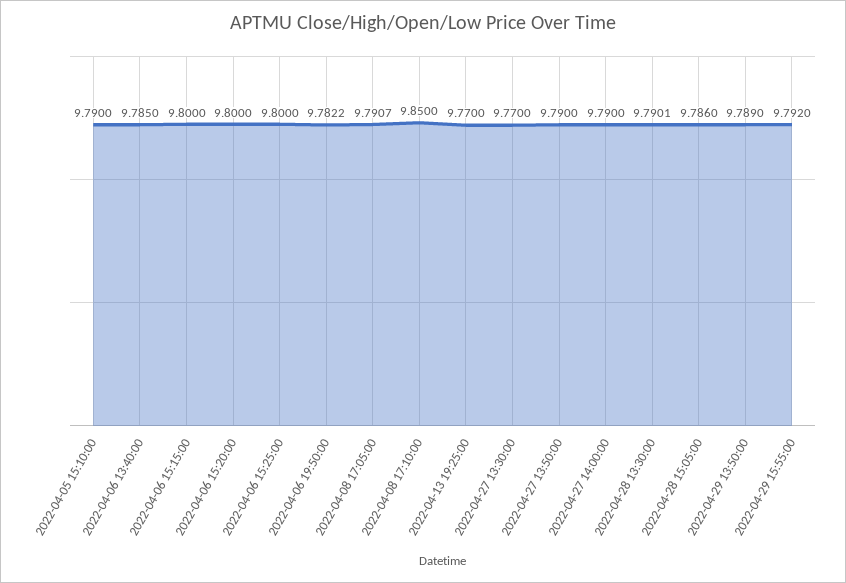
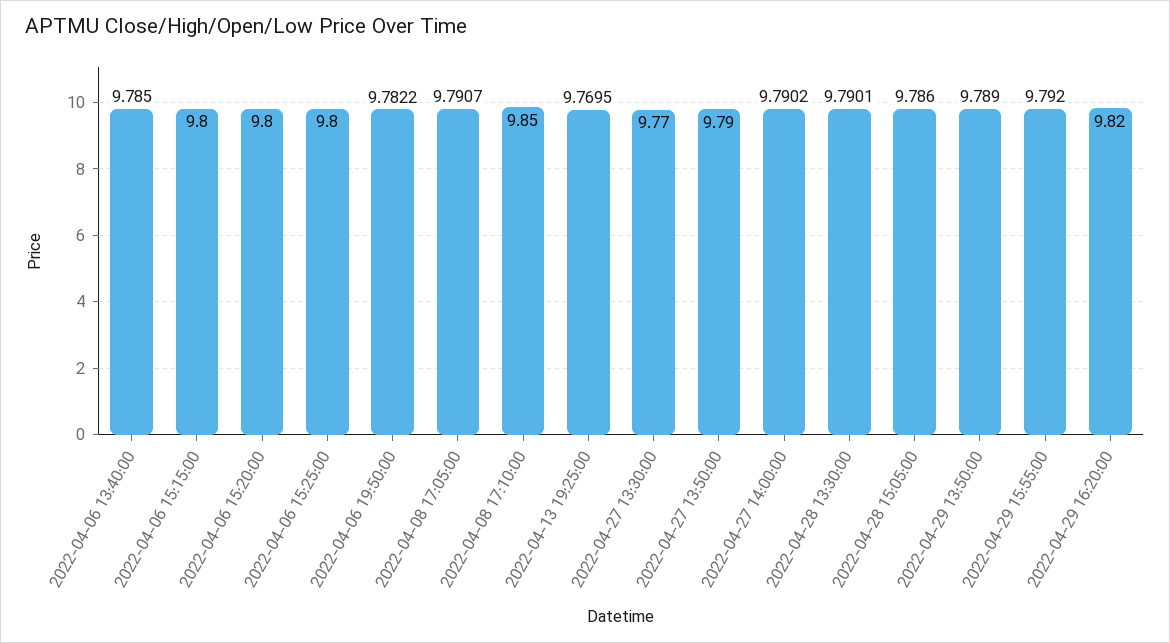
2022-04-05 15:10:00: 9.79 -> none
2022-04-13 19:25:00: 9.77 -> 9.7695
2022-04-27 14:00:00: 9.79 -> 9.7902
2022-04-29 16:20:00: none -> 9.82

